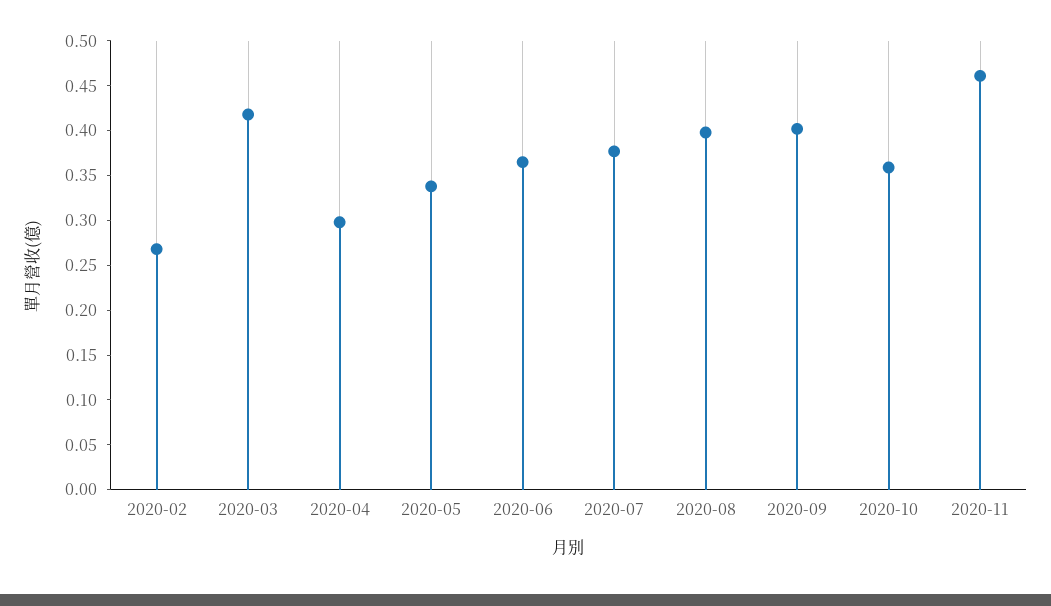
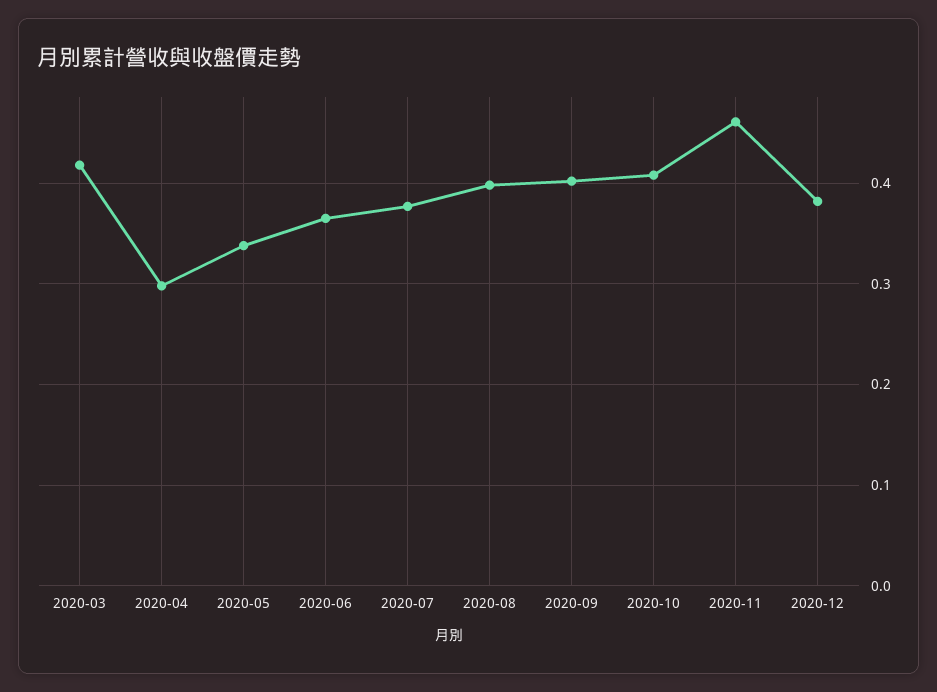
2020-02: 0.27 -> none
2020-10: 0.36 -> 0.41
2020-12: none -> 0.38

